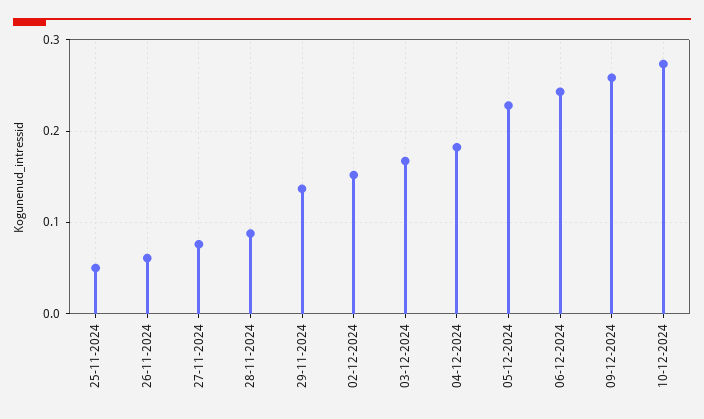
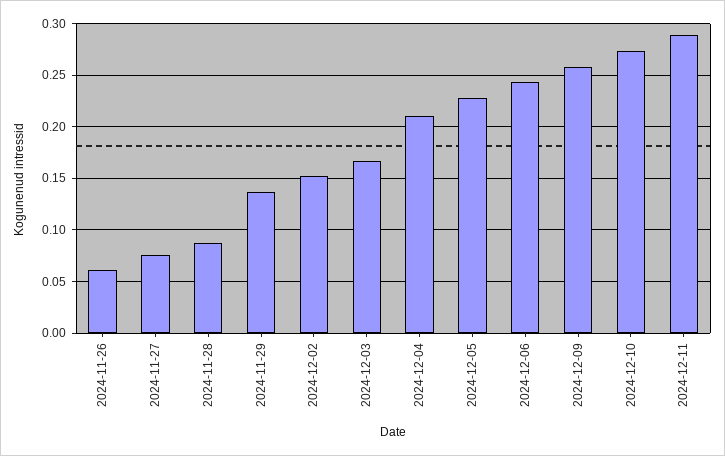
25-11-2024: 0.05 -> none
04-12-2024: 0.18 -> 0.21
2024-12-11: none -> 0.29

